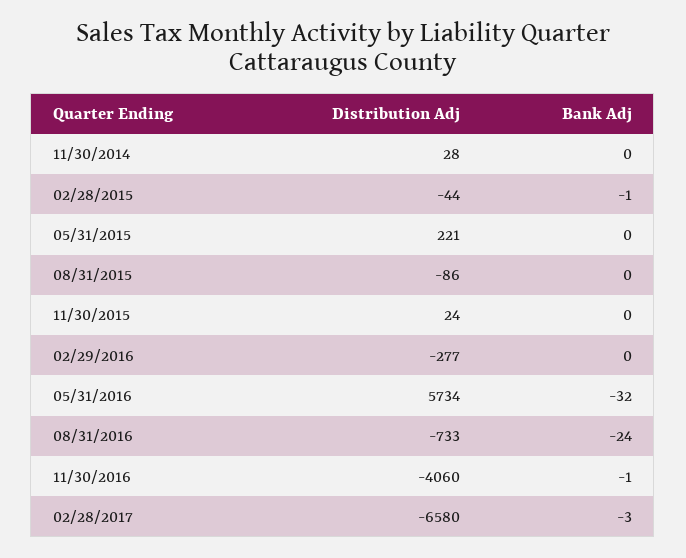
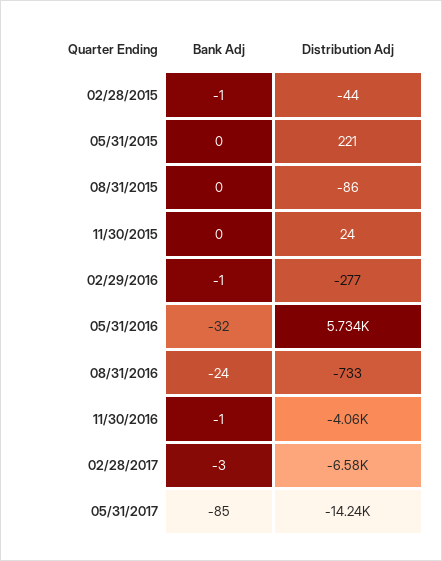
Distribution Adj, 11/30/2014: 28 -> none
Bank Adj, 11/30/2014: 0 -> none
Bank Adj, 02/29/2016: 0 -> -1
Bank Adj, 05/31/2017: none -> -85
Distribution Adj, 05/31/2017: none -> -14240

